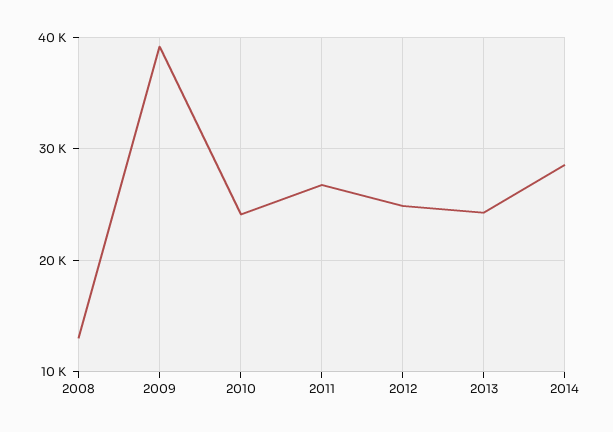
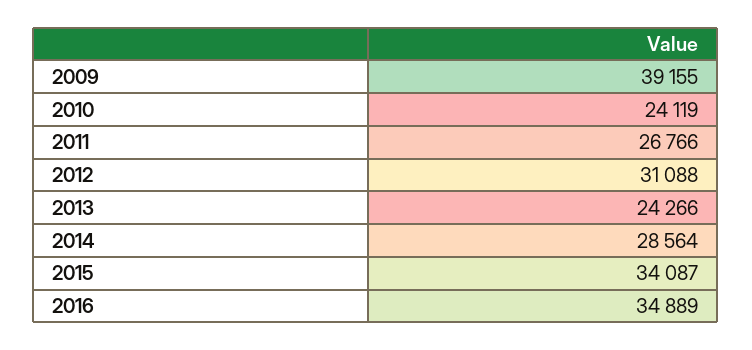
2008: 13000 -> none
2012: 25000 -> 31088
2015: none -> 34087
2016: none -> 34889

